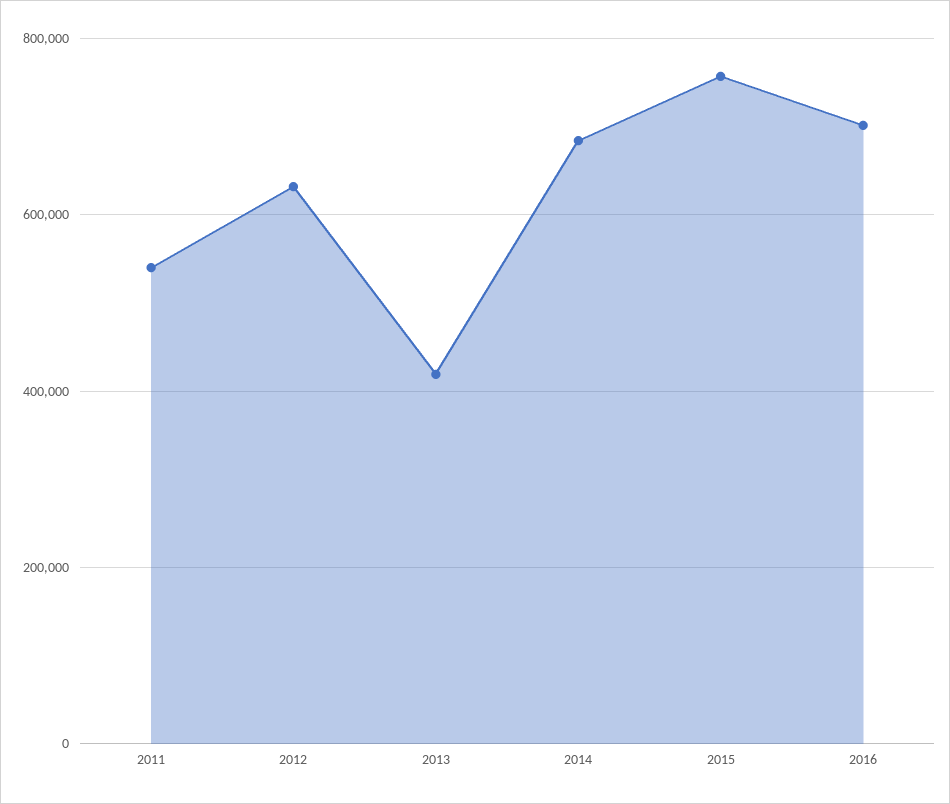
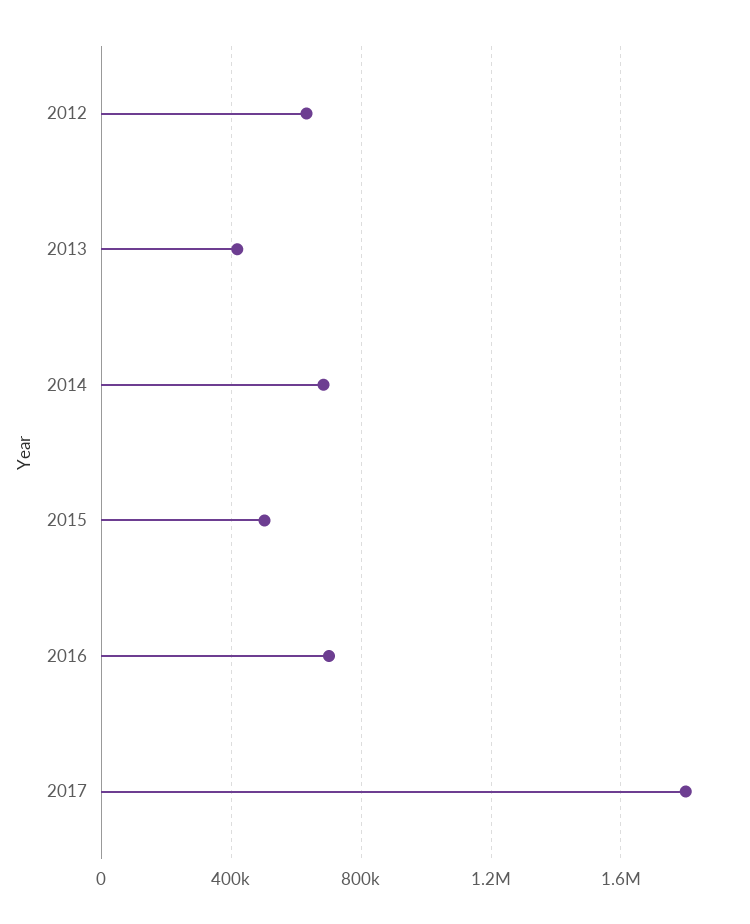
2011: 540000 -> none
2015: 760000 -> 500000
2017: none -> 1800000

